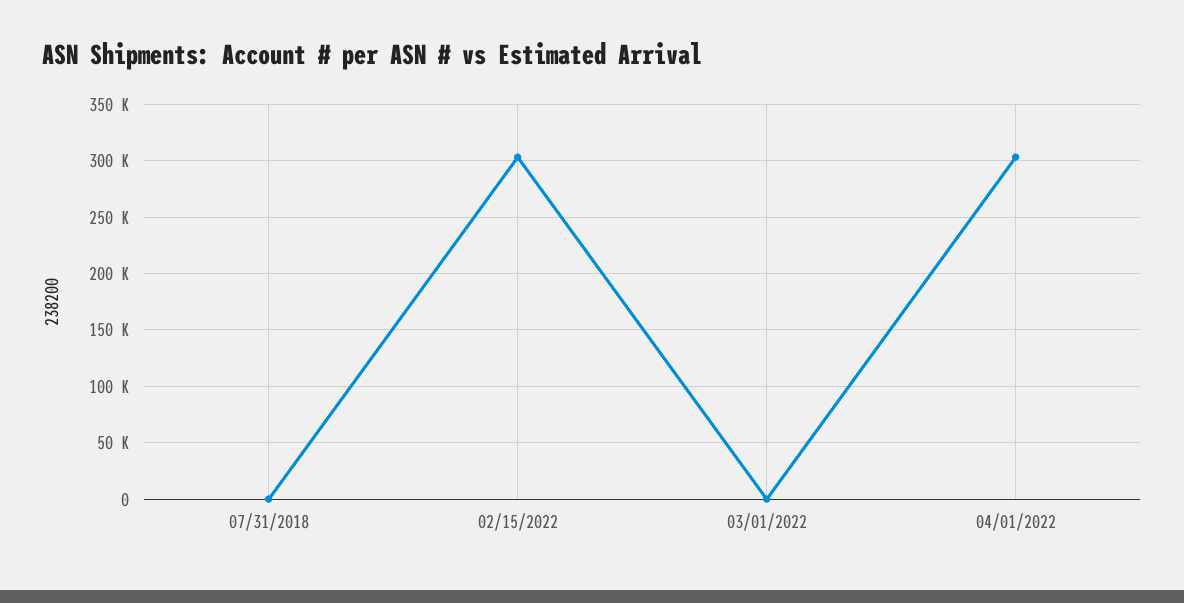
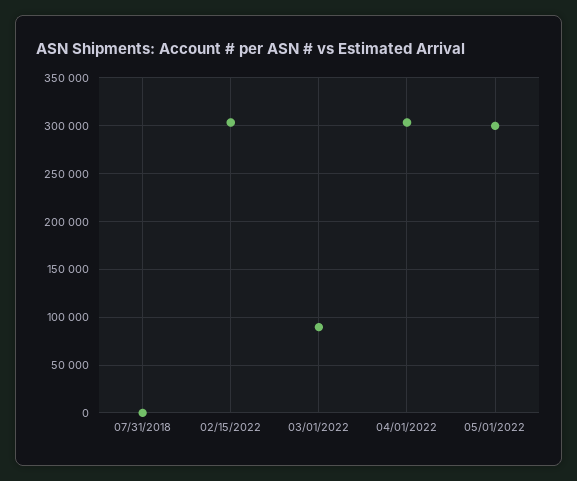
03/01/2022: 0 -> 90000
05/01/2022: none -> 300000

